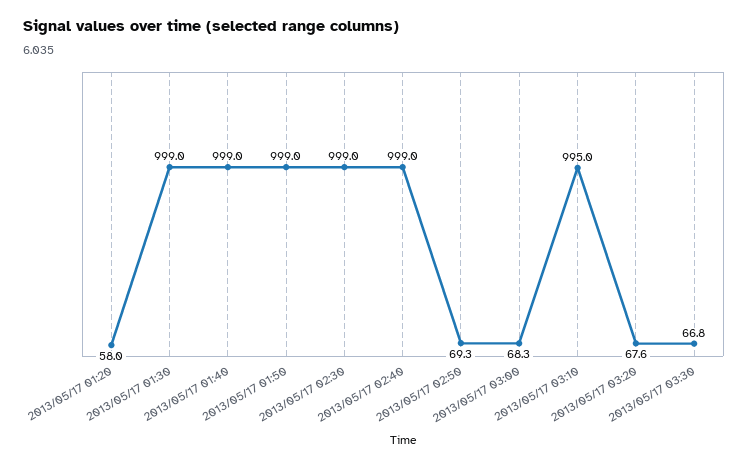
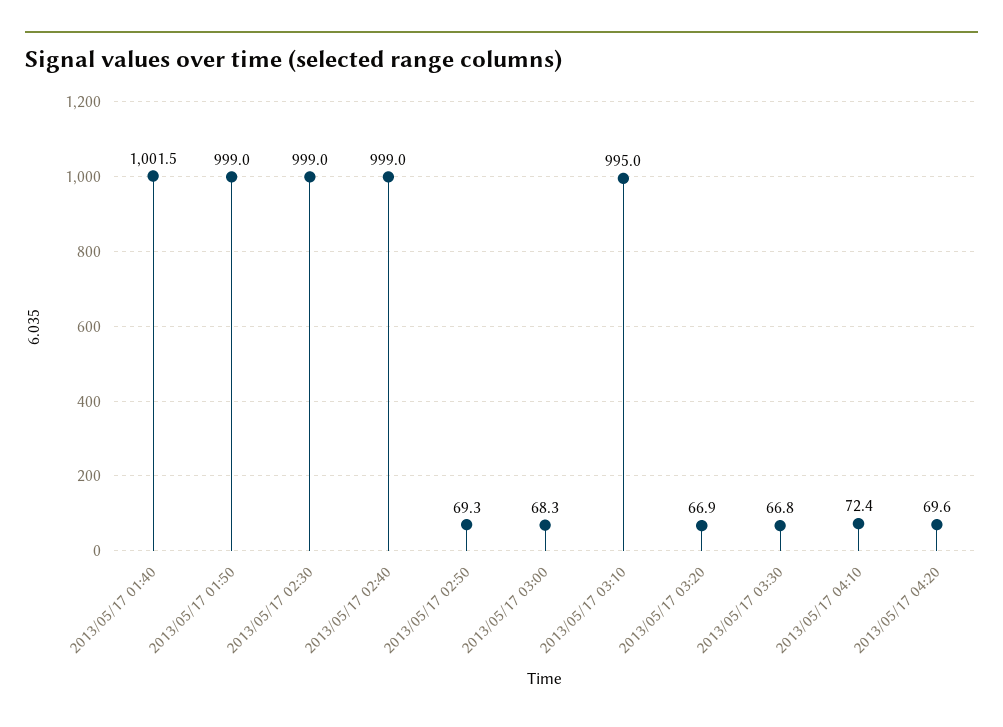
2013/05/17 01:20: 58 -> none
2013/05/17 01:30: 999 -> none
2013/05/17 01:40: 999 -> 1001.5
2013/05/17 03:20: 67.6 -> 66.9
2013/05/17 04:10: none -> 72.4
2013/05/17 04:20: none -> 69.6

